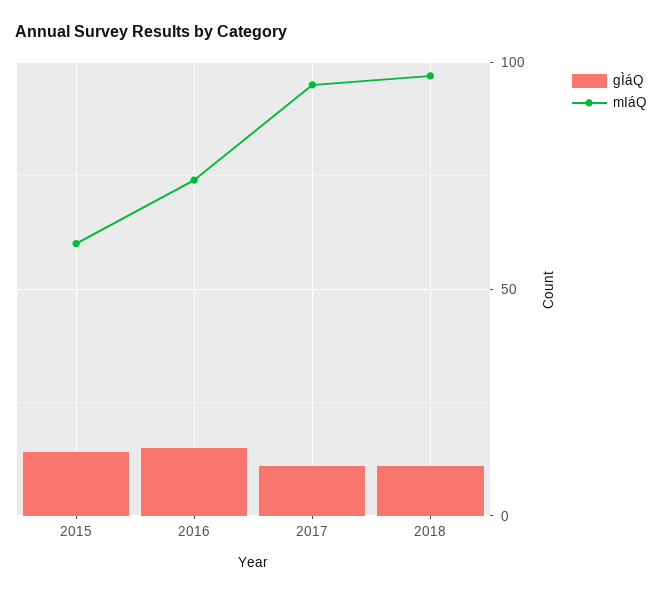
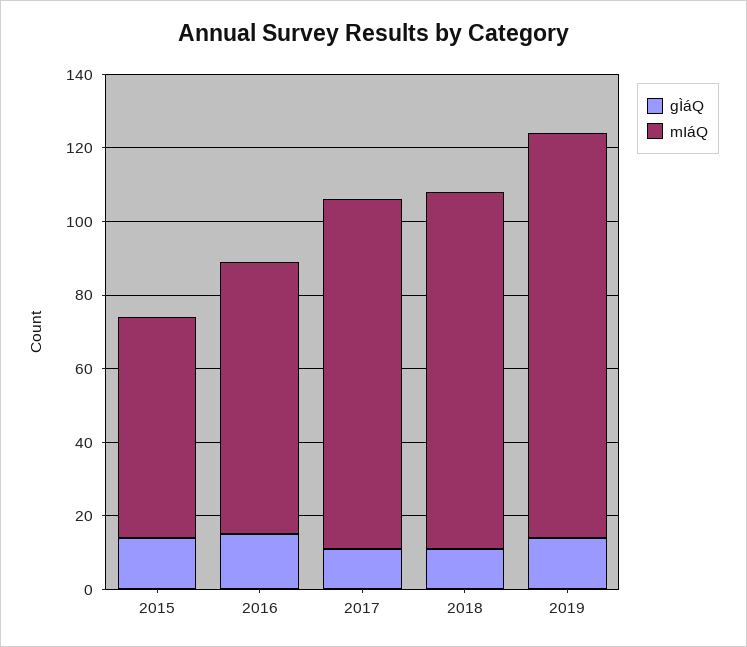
gÌáQ, 2019: none -> 15
mIáQ, 2019: none -> 110

